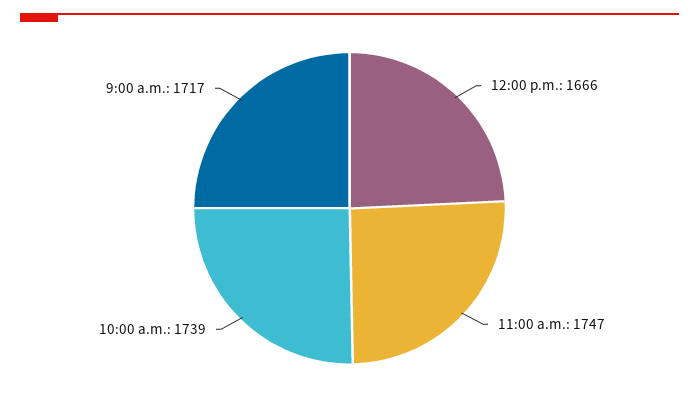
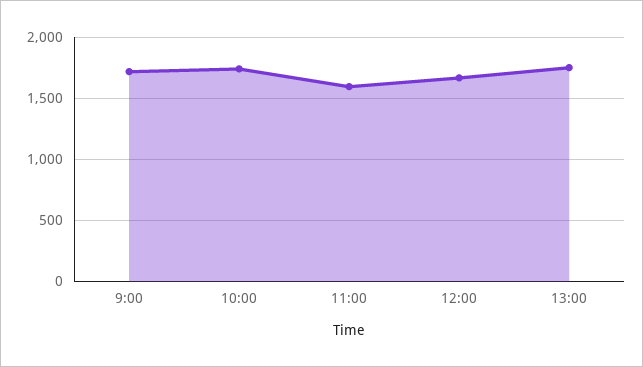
11:00 a.m.: 1747 -> 1600
13:00: none -> 1750

